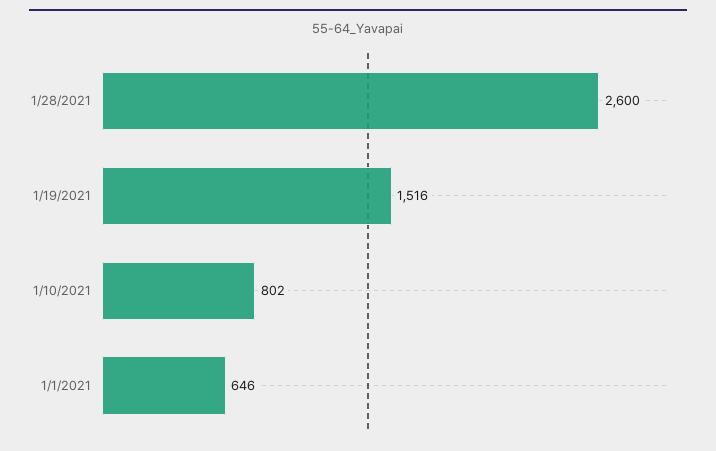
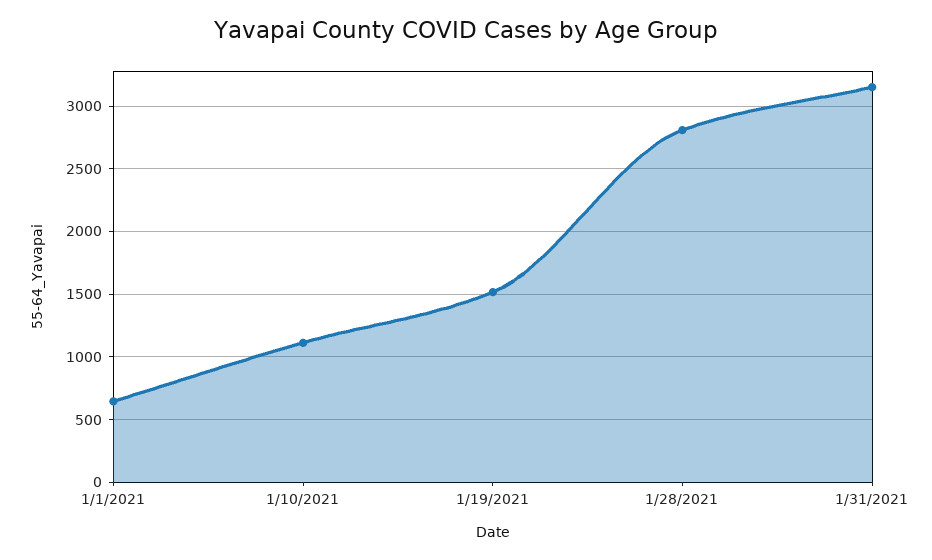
1/28/2021: 2600 -> 2800
1/10/2021: 802 -> 1100
1/31/2021: none -> 3150

